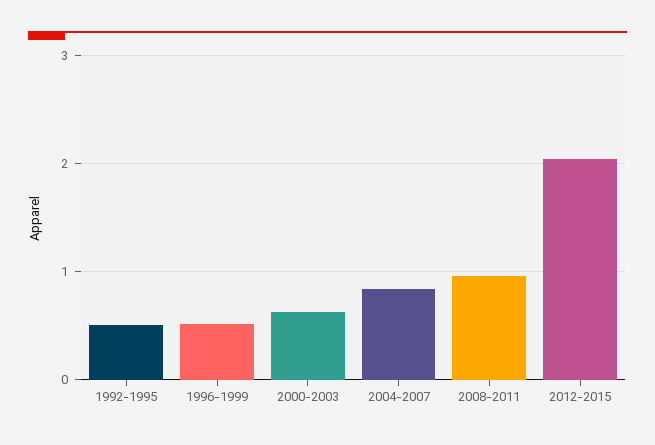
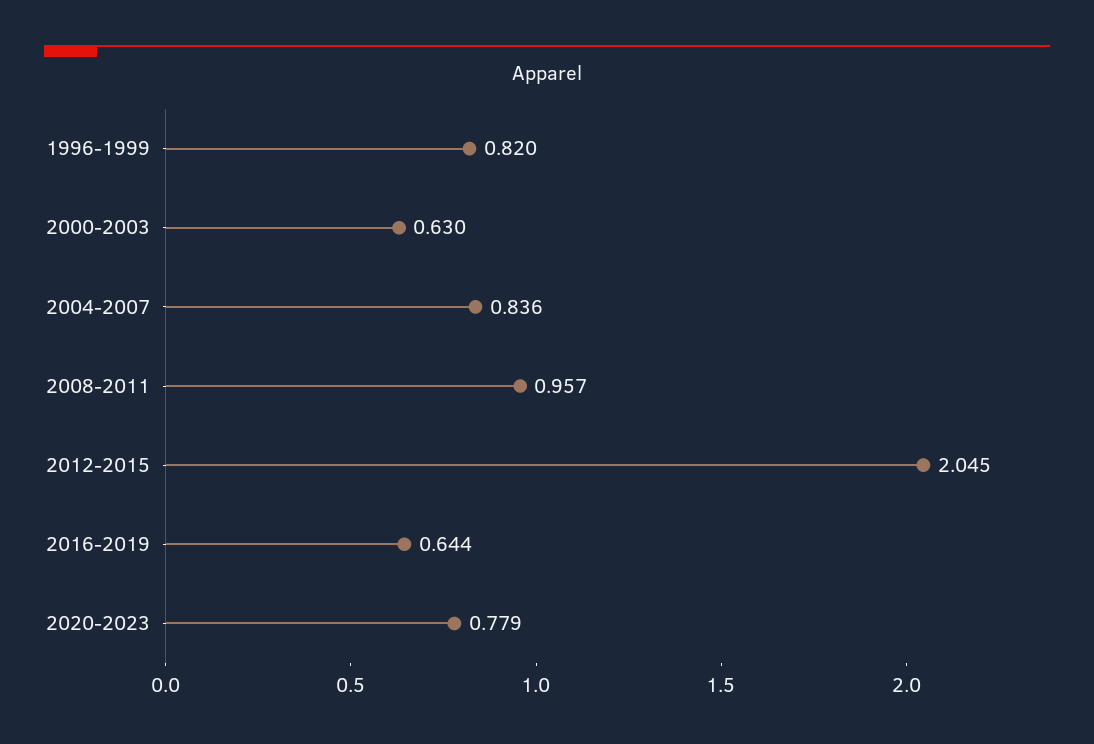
1992-1995: 0.5 -> none
1996-1999: 0.5 -> 0.82
2016-2019: none -> 0.644
2020-2023: none -> 0.779

